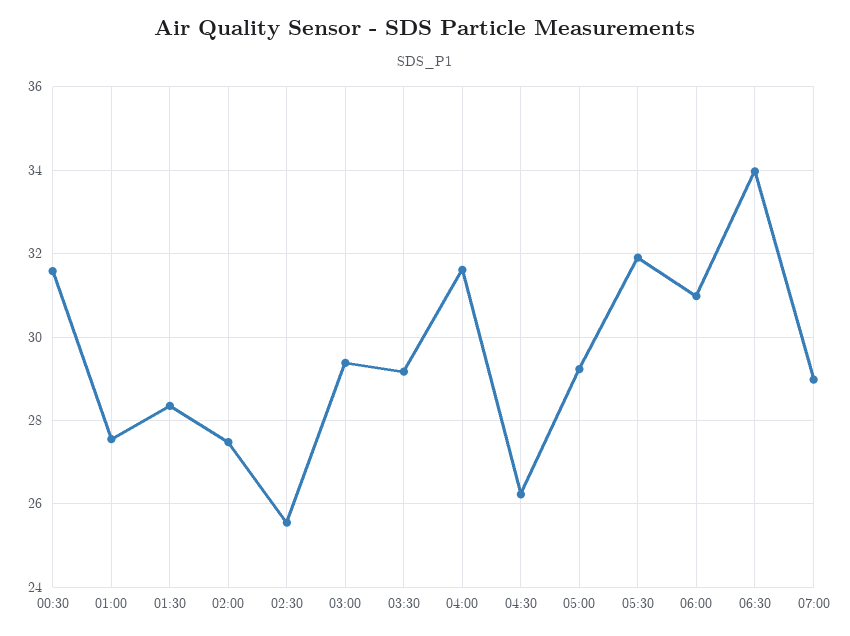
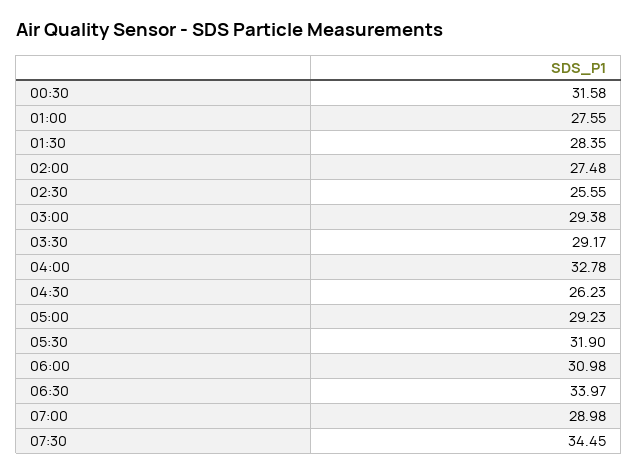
04:00: 31.6 -> 32.78
07:30: none -> 34.45

